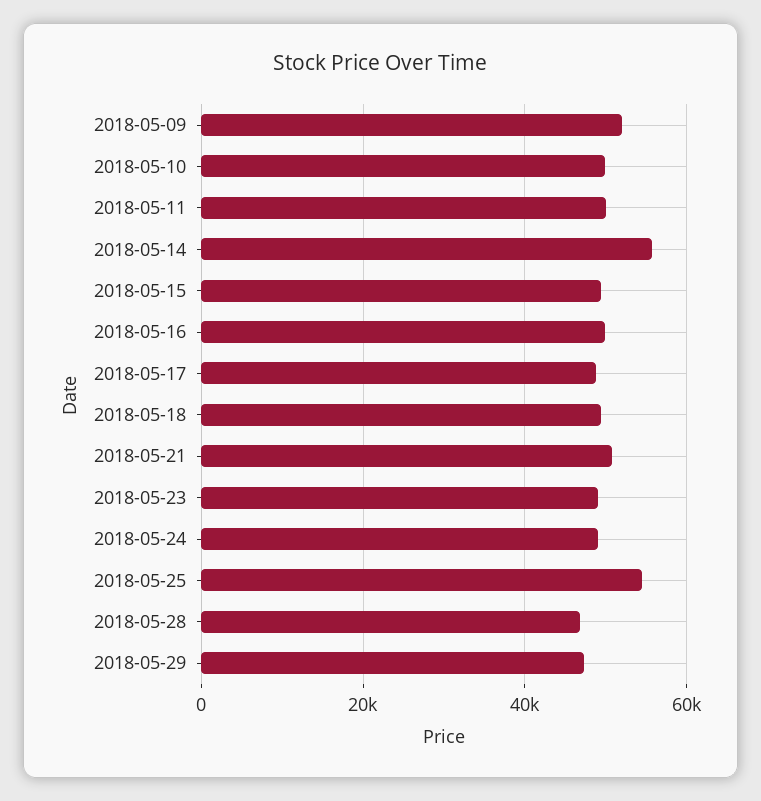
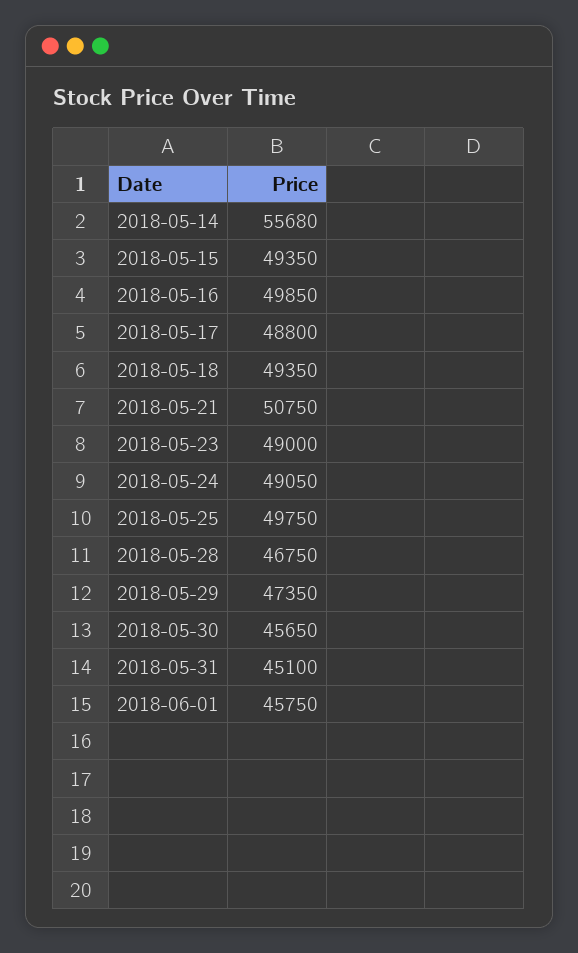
2018-05-09: 52000 -> none
2018-05-10: 50000 -> none
2018-05-11: 50000 -> none
2018-05-25: 54000 -> 49750
2018-05-30: none -> 45650
2018-05-31: none -> 45100
2018-06-01: none -> 45750

